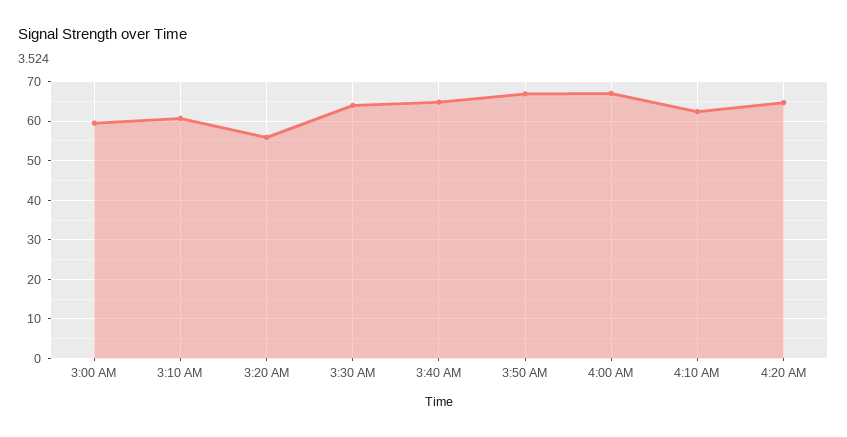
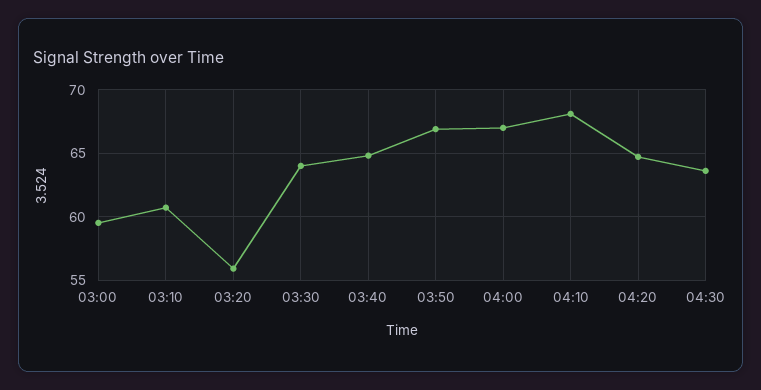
4:10 AM: 62 -> 68
04:30: none -> 63.5

